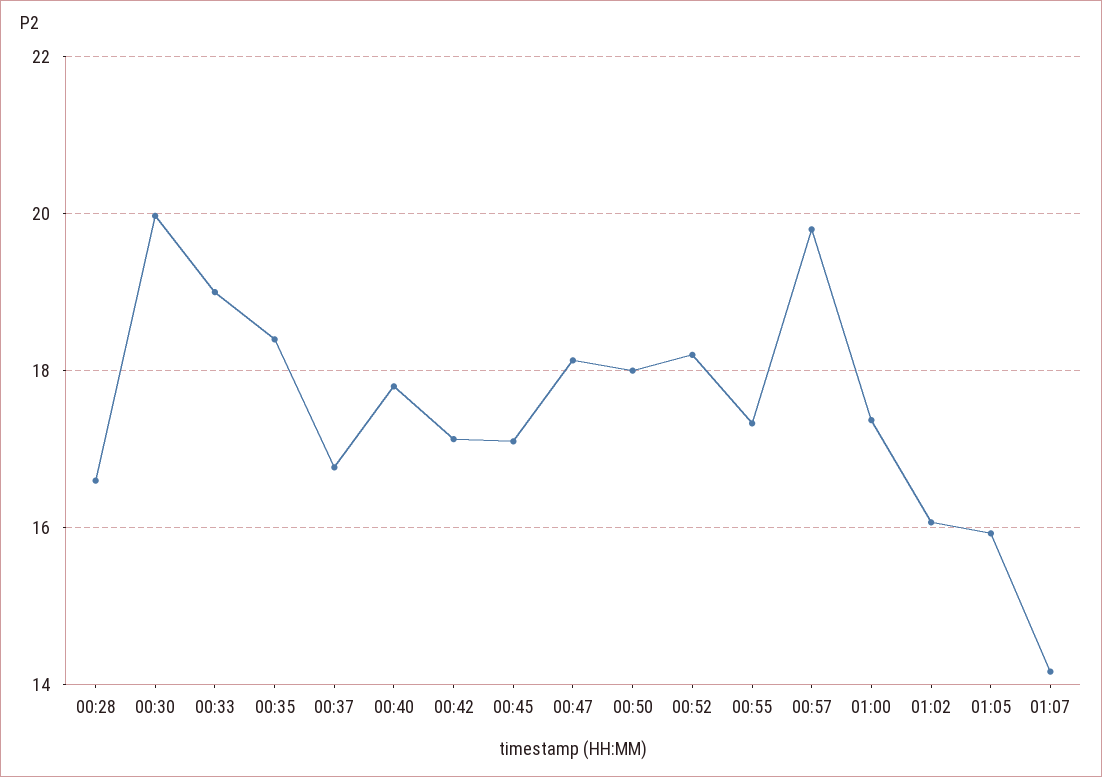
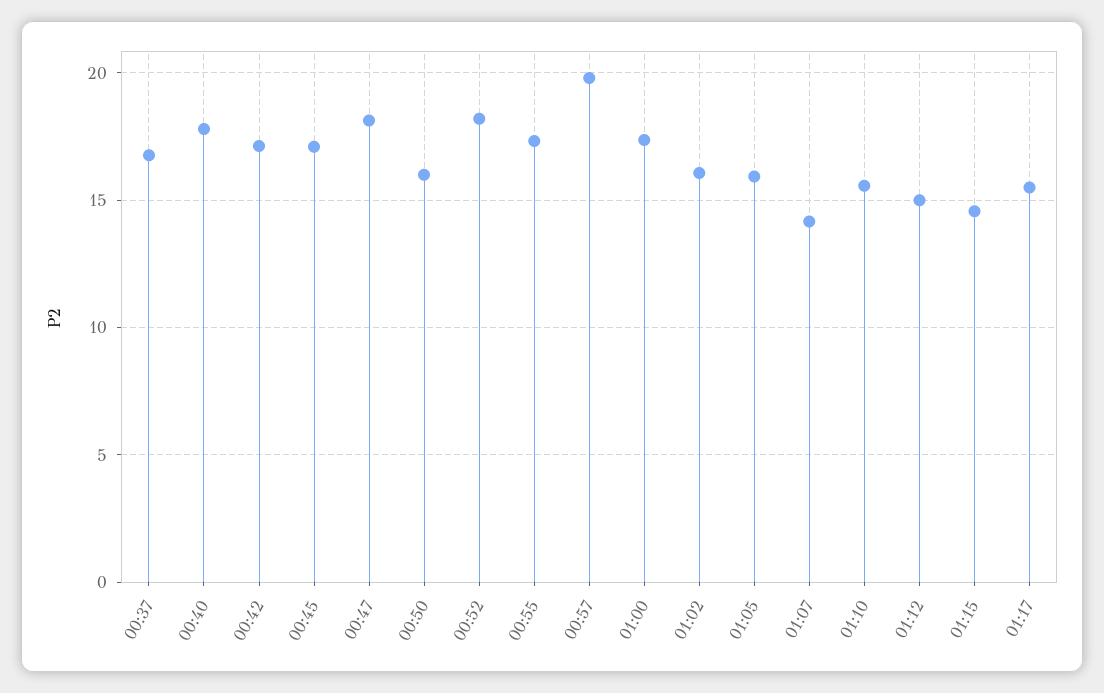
00:28: 16.6 -> none
00:30: 20 -> none
00:33: 19 -> none
00:35: 18.4 -> none
00:50: 18 -> 16
01:10: none -> 15.5
01:12: none -> 15
01:15: none -> 14.5
01:17: none -> 15.5

